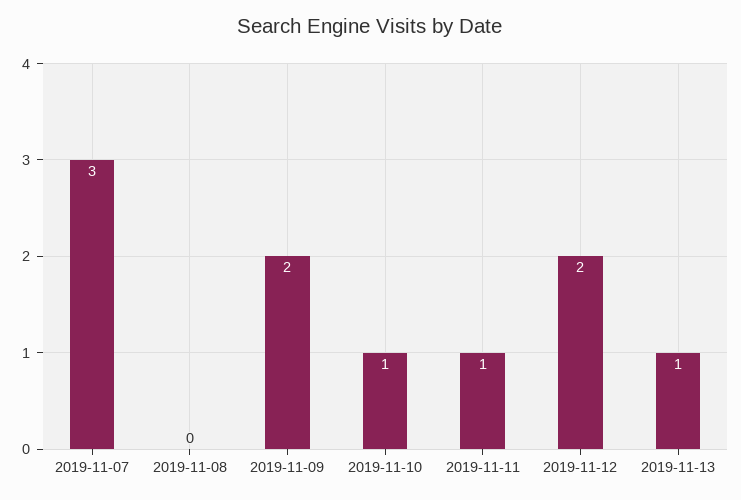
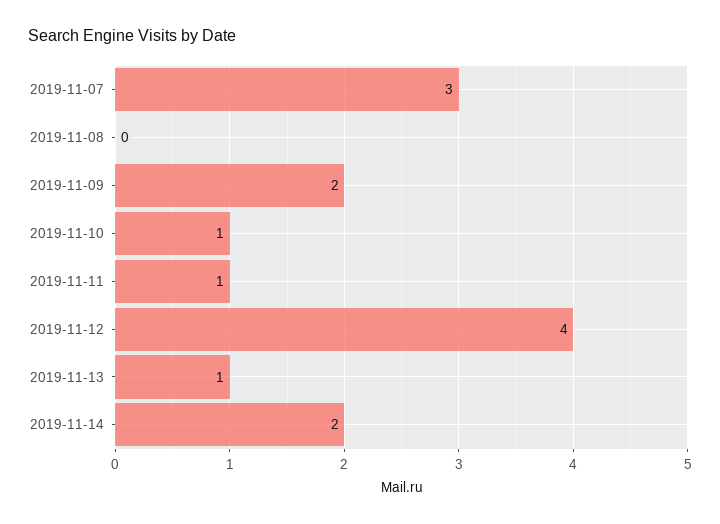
2019-11-12: 2 -> 4
2019-11-14: none -> 2

